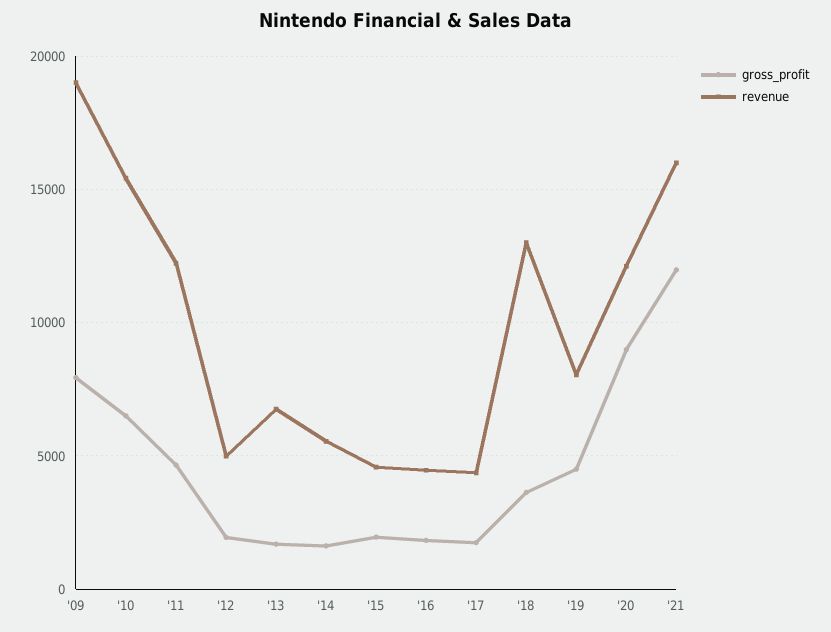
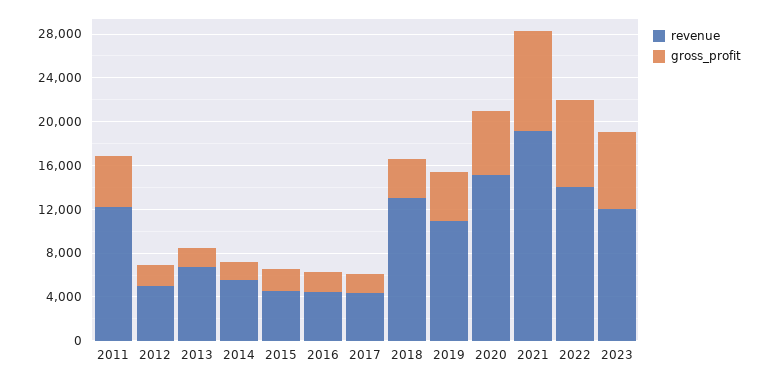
gross_profit, '09: 8000 -> none
revenue, '09: 19000 -> none
gross_profit, '10: 6500 -> none
revenue, '10: 15500 -> none
revenue, '19: 8000 -> 11000
gross_profit, '20: 9000 -> 6000
revenue, '20: 12000 -> 15000
gross_profit, '21: 12000 -> 9000
revenue, '21: 16000 -> 19000
revenue, 2022: none -> 14000
gross_profit, 2022: none -> 8000
revenue, 2023: none -> 12000
gross_profit, 2023: none -> 7000

